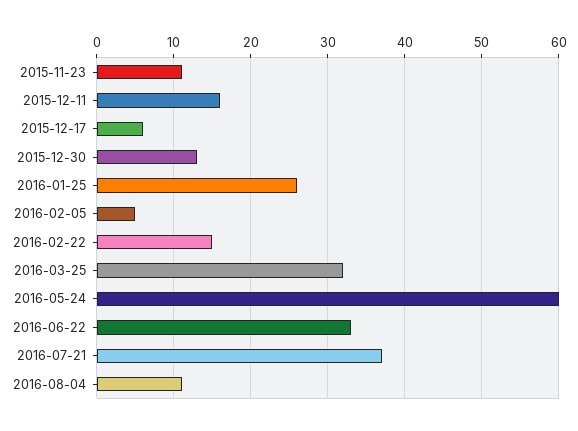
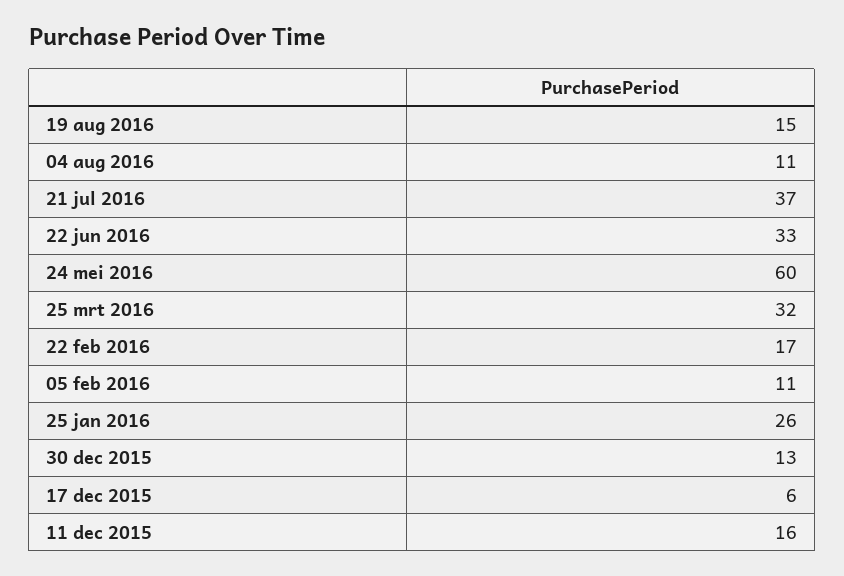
2015-11-23: 11 -> none
2016-02-05: 5 -> 11
2016-02-22: 15 -> 17
19 aug 2016: none -> 15

